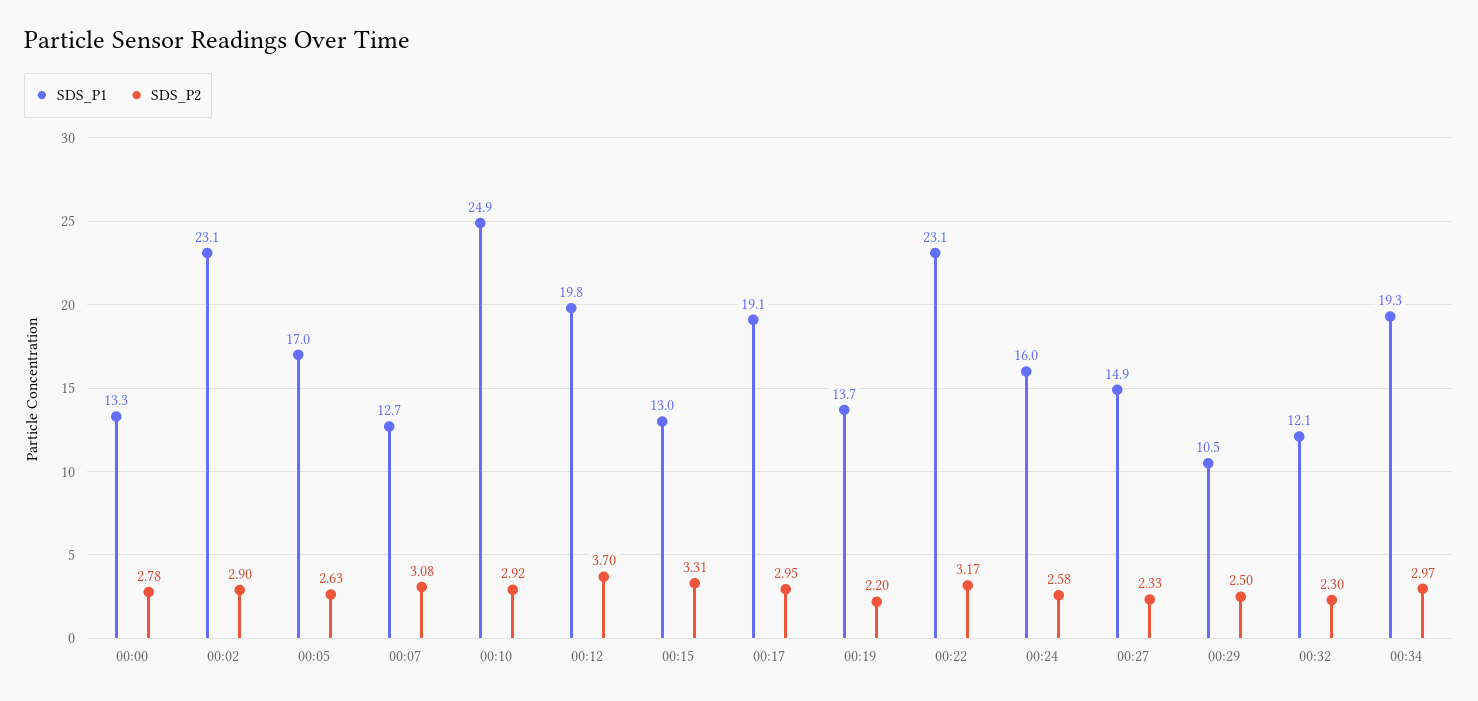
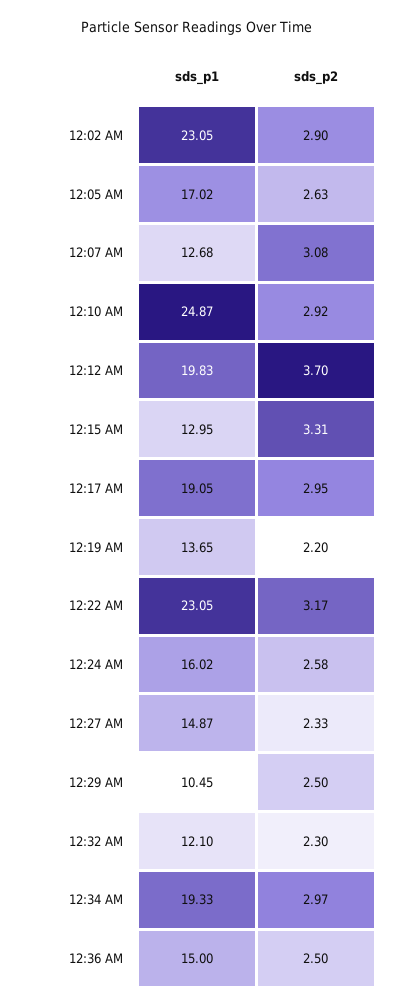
SDS_P1, 00:00: 13.3 -> none
SDS_P2, 00:00: 2.78 -> none
SDS_P1, 12:36 AM: none -> 15
SDS_P2, 12:36 AM: none -> 2.5

